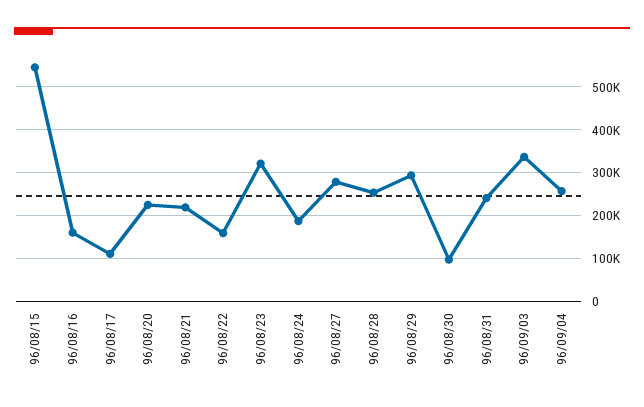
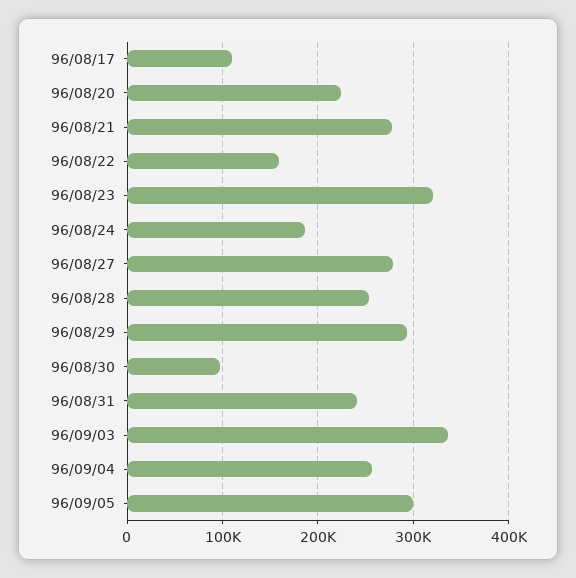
96/08/15: 540000 -> none
96/08/16: 160000 -> none
96/08/21: 220000 -> 280000
96/09/05: none -> 300000

